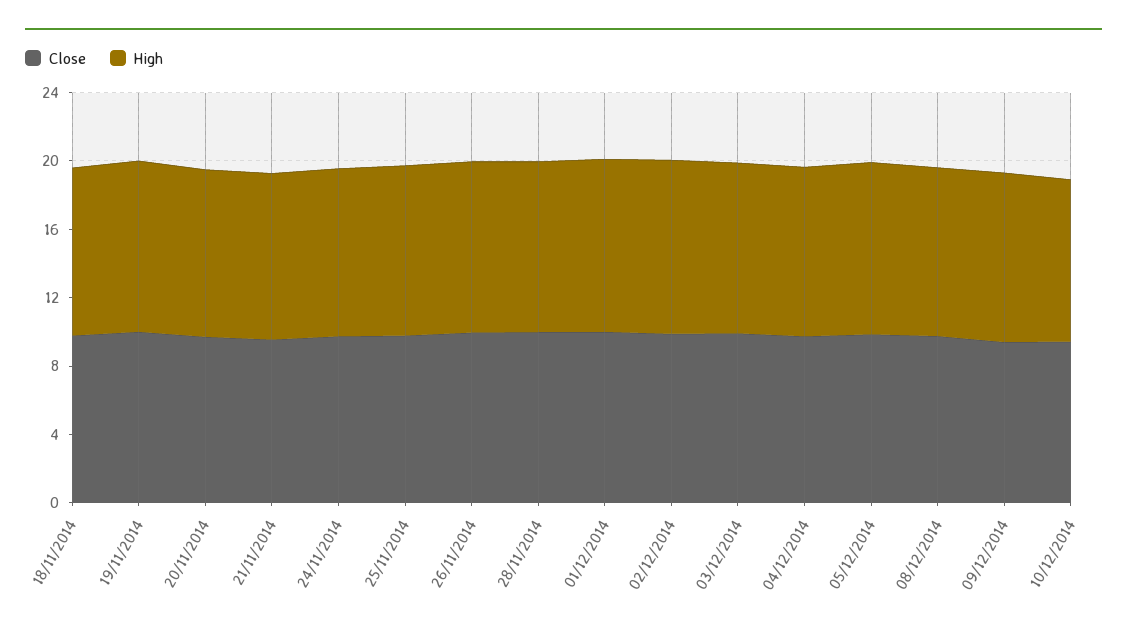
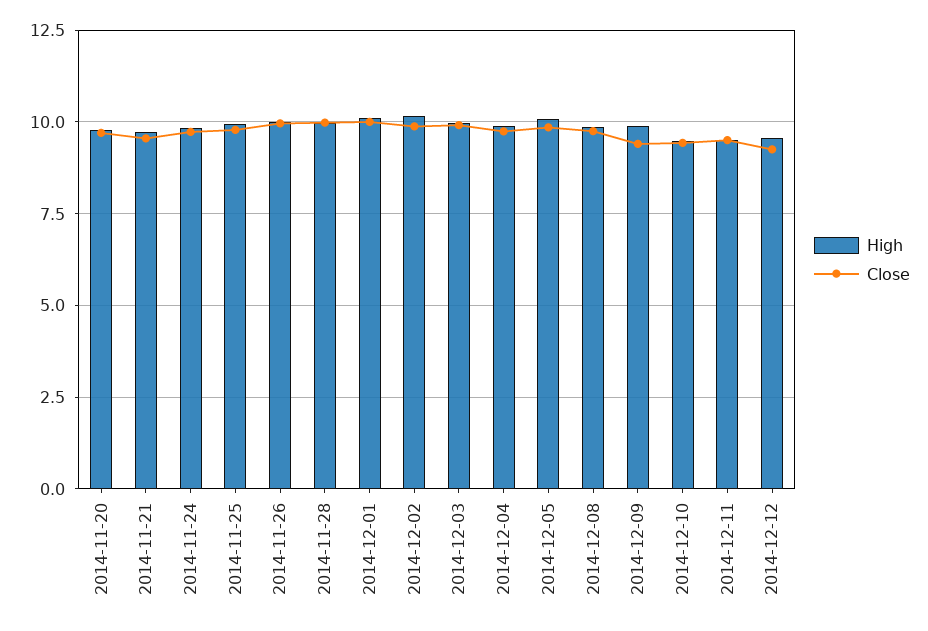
Close, 18/11/2014: 10 -> none
High, 18/11/2014: 10 -> none
Close, 19/11/2014: 10 -> none
High, 19/11/2014: 10 -> none
High, 2014-12-11: none -> 9.5
Close, 2014-12-11: none -> 9.5
High, 2014-12-12: none -> 9.5
Close, 2014-12-12: none -> 9.25

